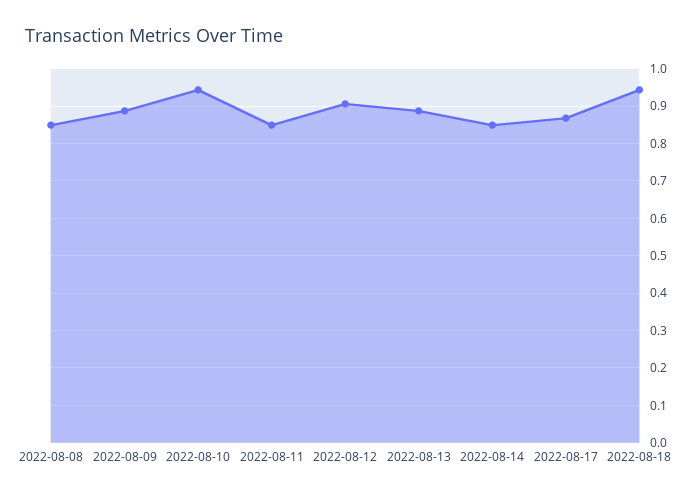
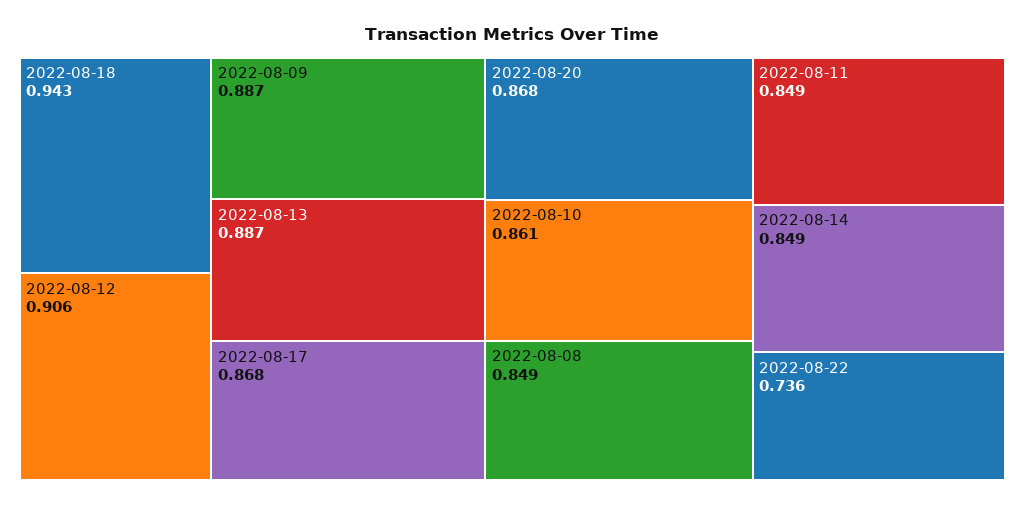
2022-08-10: 0.94 -> 0.861
2022-08-20: none -> 0.868
2022-08-22: none -> 0.736

